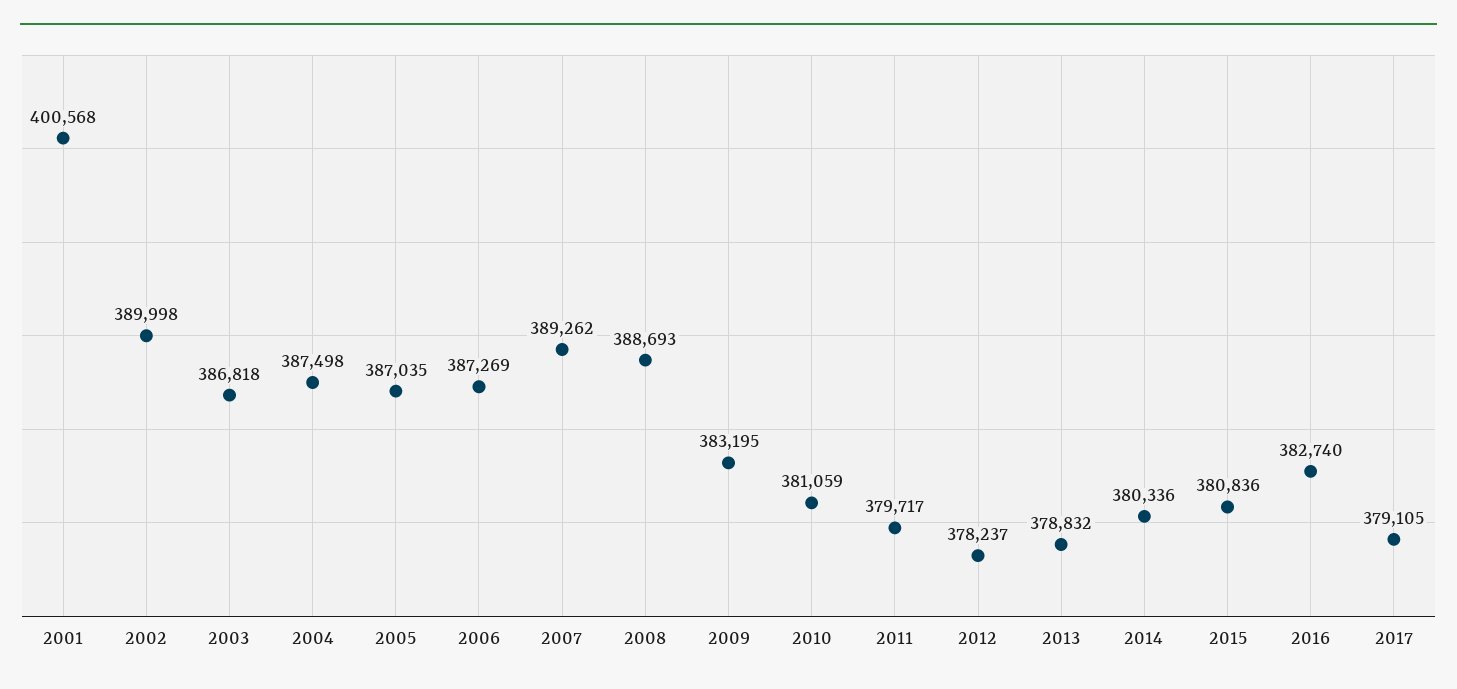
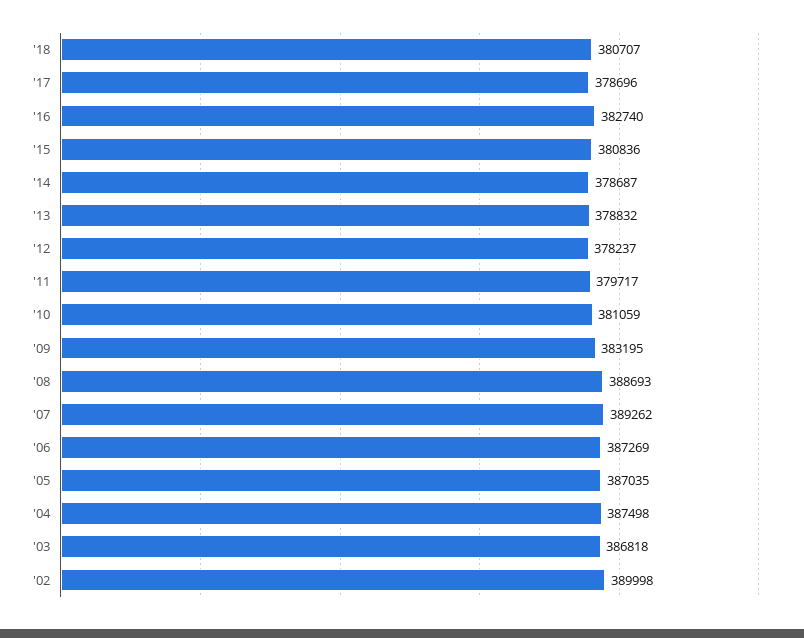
2001: 400568 -> none
2014: 380336 -> 378687
2017: 379105 -> 378696
'18: none -> 380707

